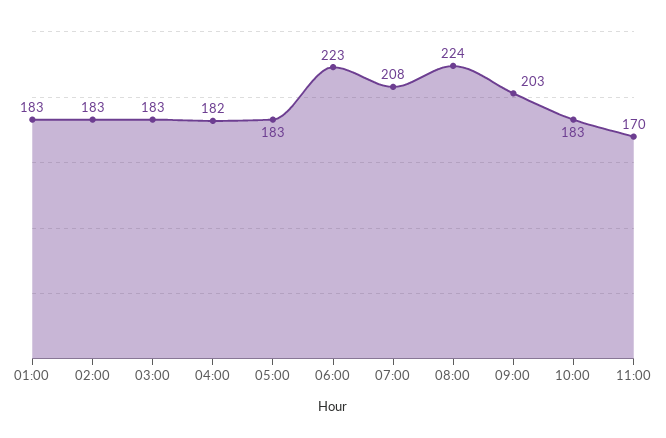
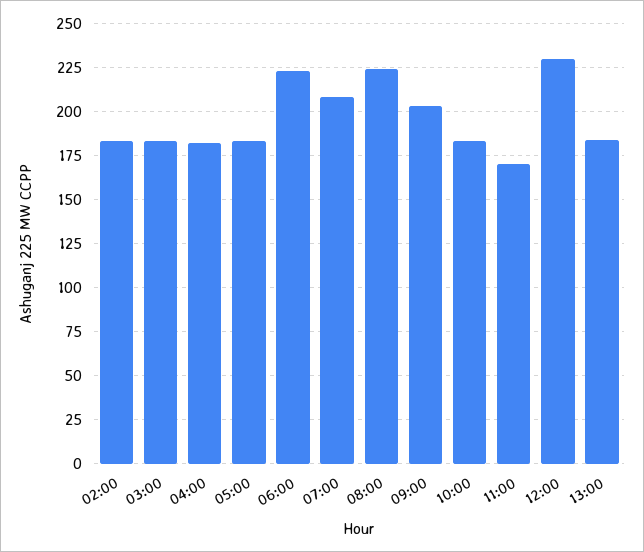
01:00: 183 -> none
12:00: none -> 230
13:00: none -> 185

